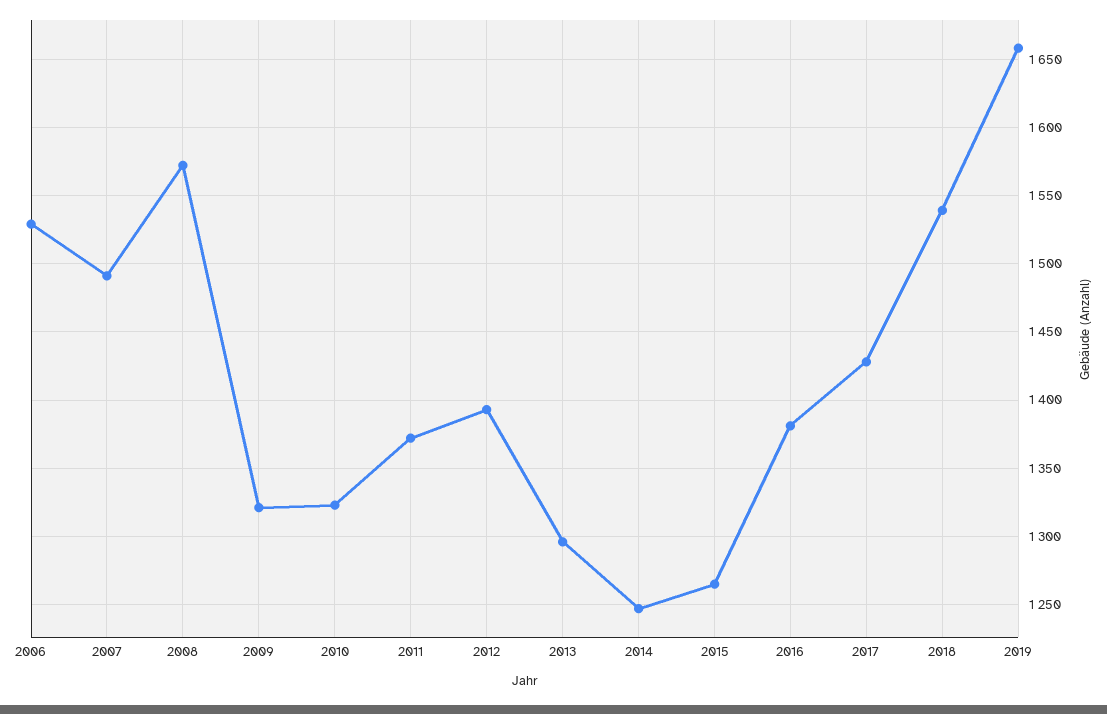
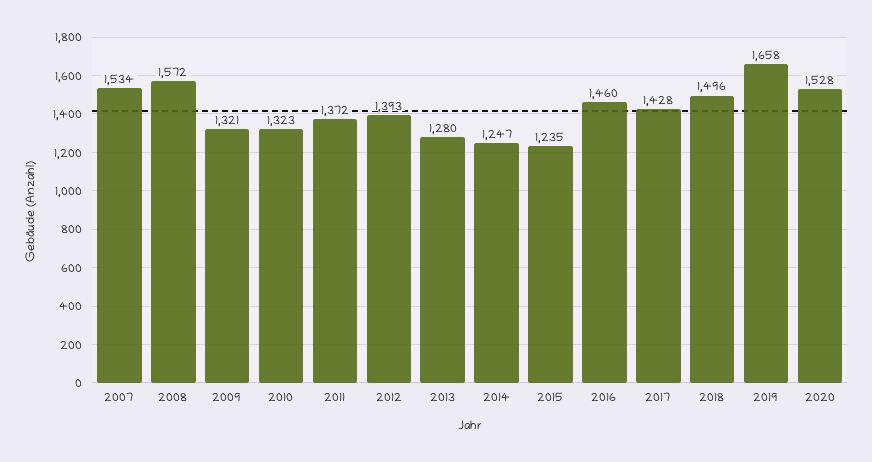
2006: 1530 -> none
2007: 1490 -> 1534
2013: 1295 -> 1280
2015: 1265 -> 1235
2016: 1380 -> 1460
2018: 1540 -> 1496
2020: none -> 1528

